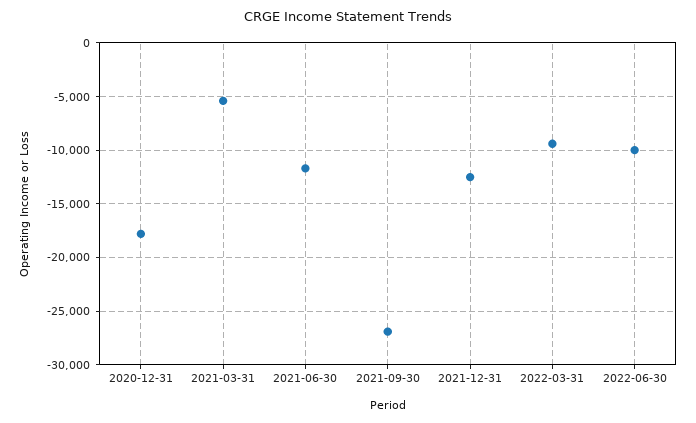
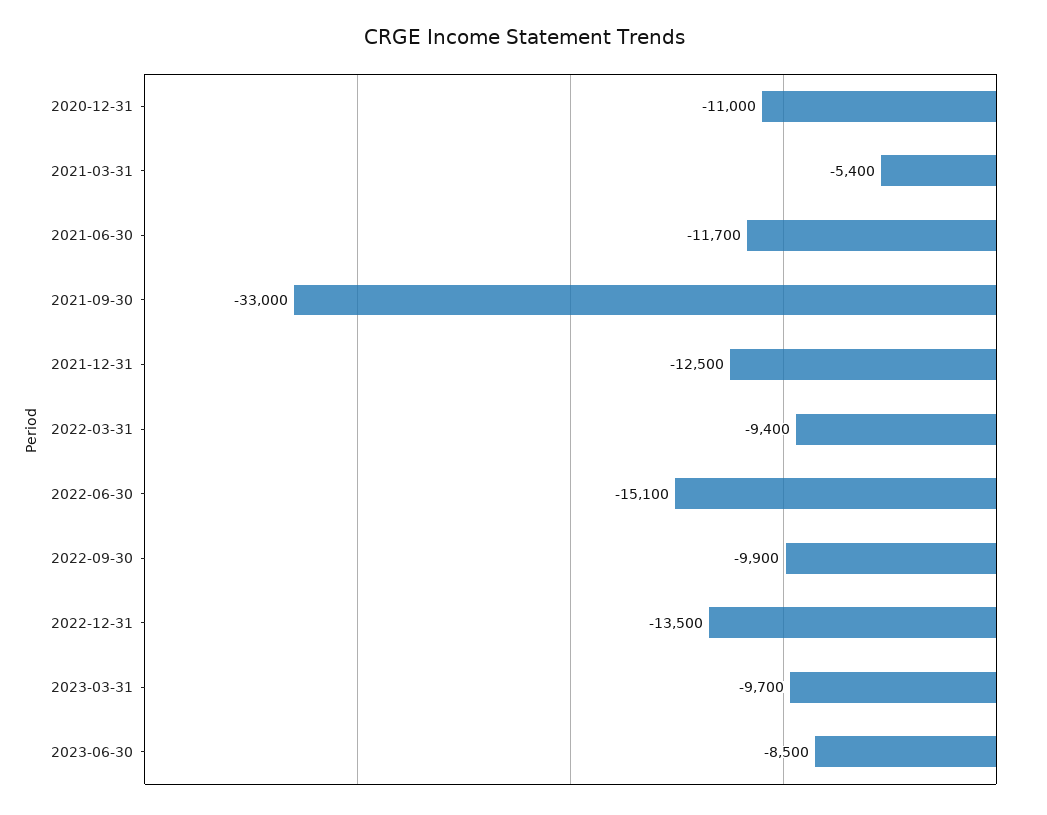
2020-12-31: -18000 -> -11000
2021-09-30: -27000 -> -33000
2022-06-30: -10000 -> -15100
2022-09-30: none -> -9900
2022-12-31: none -> -13500
2023-03-31: none -> -9700
2023-06-30: none -> -8500

